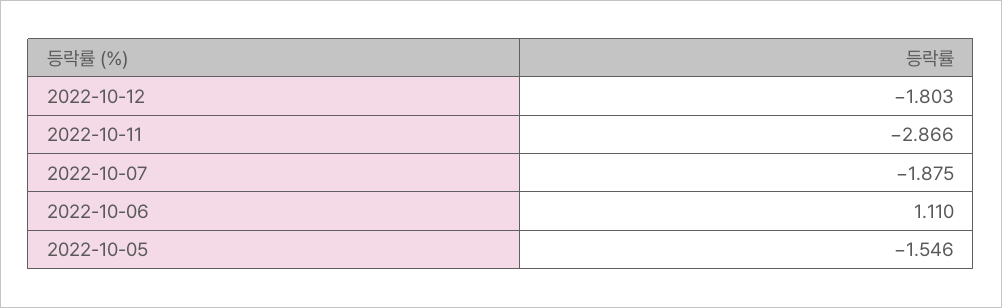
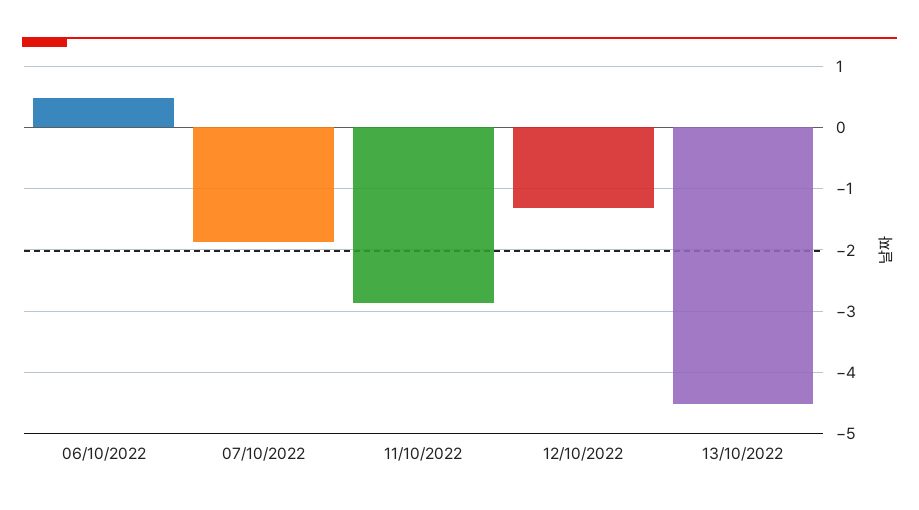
2022-10-12: -1.803 -> -1.3
2022-10-06: 1.11 -> 0.5
2022-10-05: -1.546 -> none
13/10/2022: none -> -4.5

